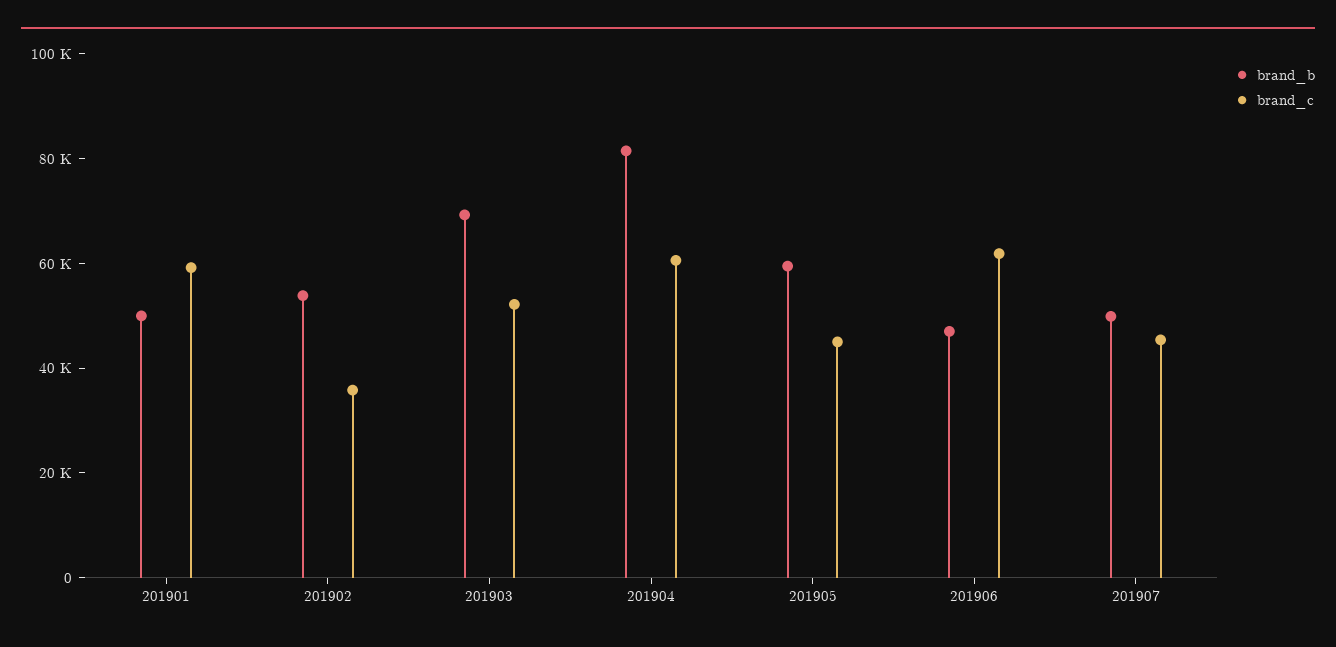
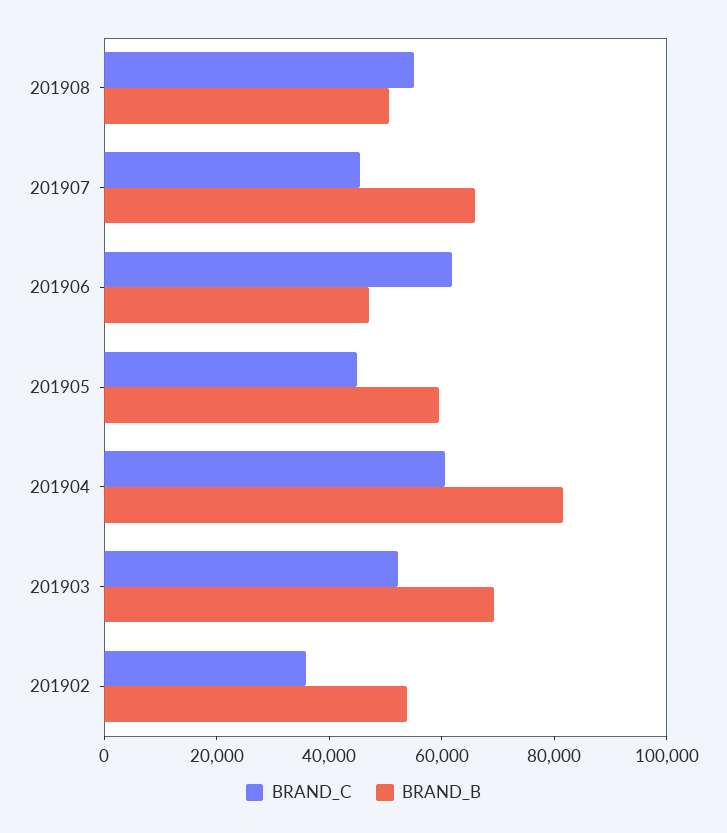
brand_b, 201901: 50000 -> none
brand_c, 201901: 60000 -> none
brand_b, 201907: 50000 -> 65000
brand_c, 201908: none -> 55000
brand_b, 201908: none -> 50000

